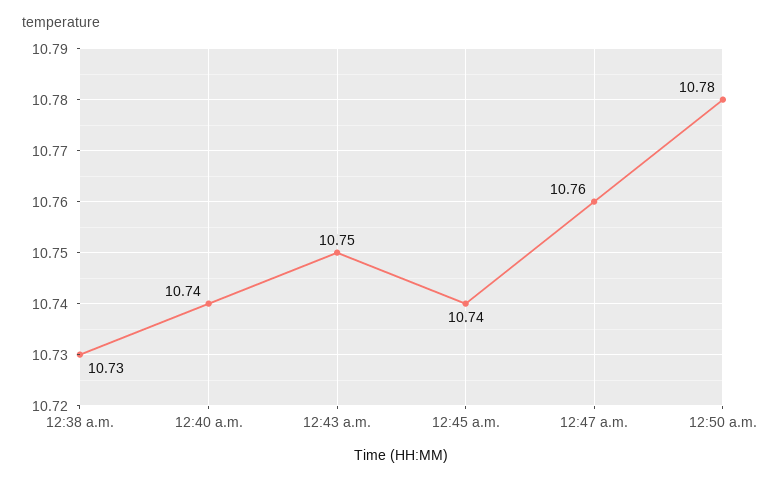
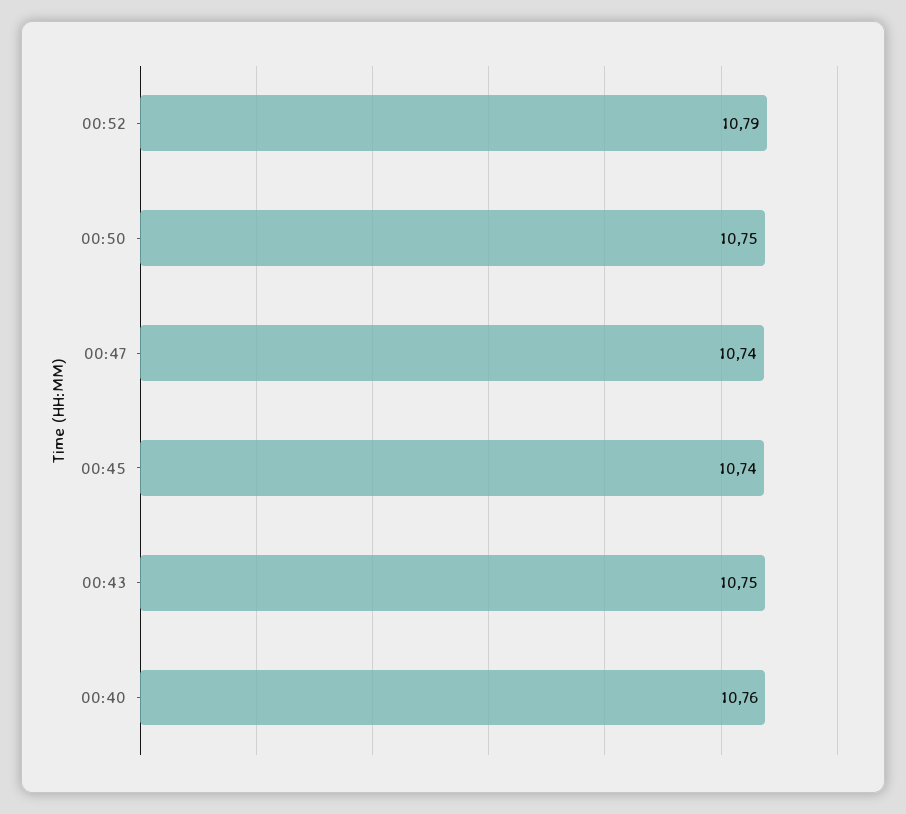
12:38 a.m.: 10.73 -> none
12:40 a.m.: 10.74 -> 10.76
12:47 a.m.: 10.76 -> 10.74
12:50 a.m.: 10.78 -> 10.75
00:52: none -> 10.79

